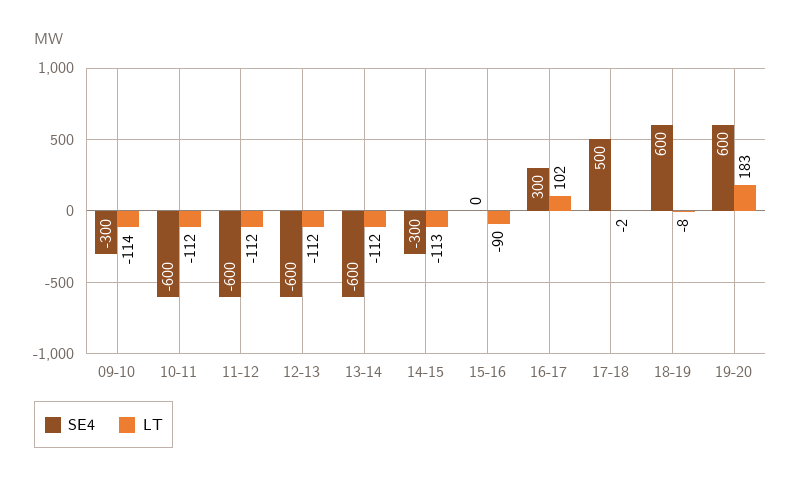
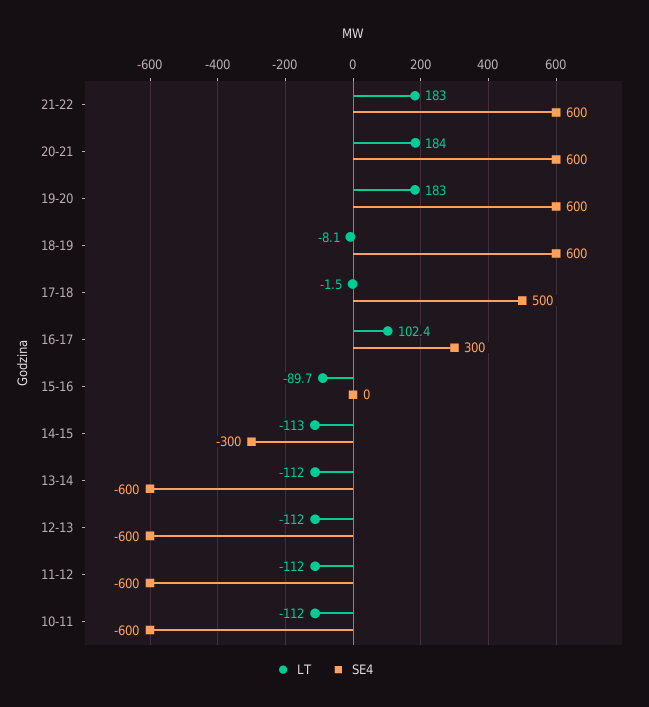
SE4, 09-10: -300 -> none
LT, 09-10: -114 -> none
LT, 21-22: none -> 183
SE4, 21-22: none -> 600
LT, 20-21: none -> 184
SE4, 20-21: none -> 600

